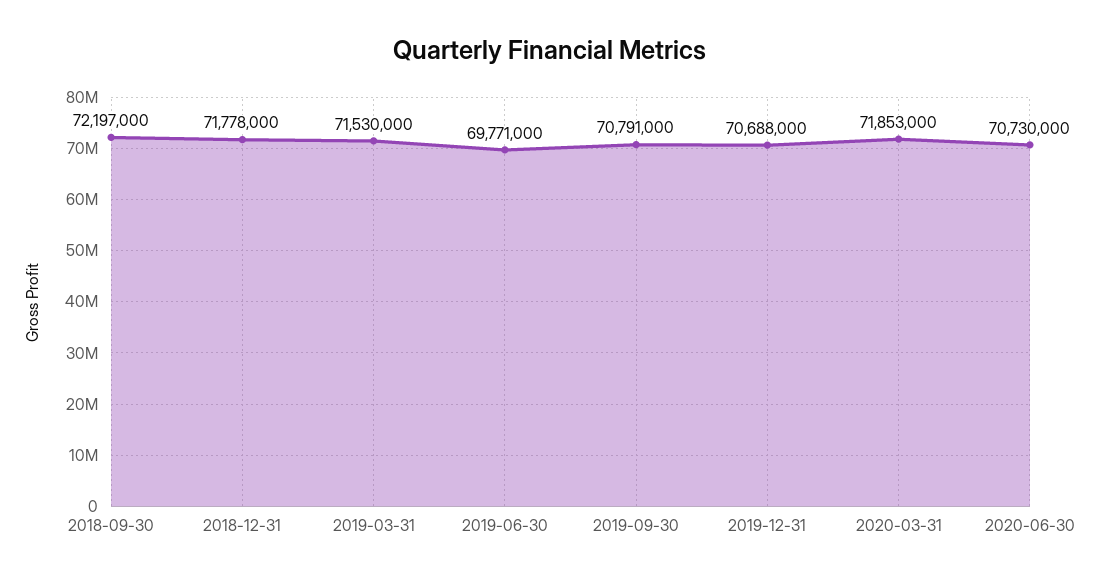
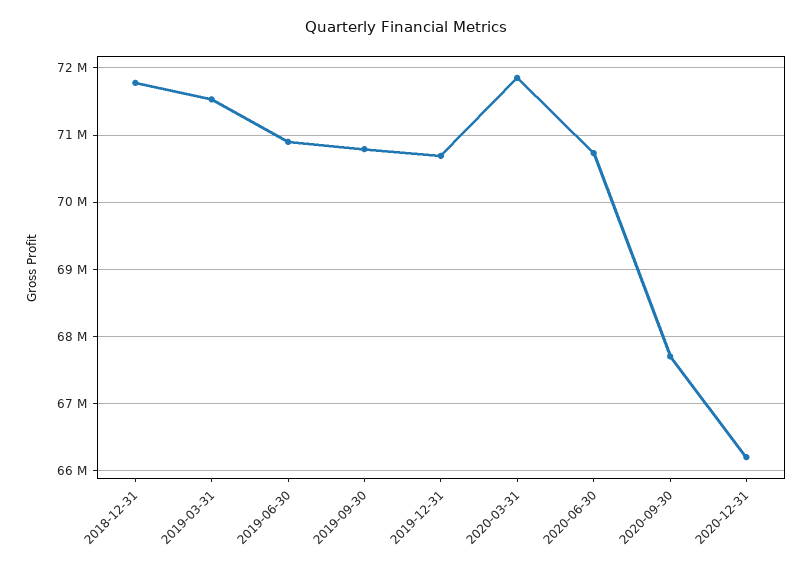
2018-09-30: 72197000 -> none
2019-06-30: 69771000 -> 70900000
2020-09-30: none -> 67700000
2020-12-31: none -> 66200000

